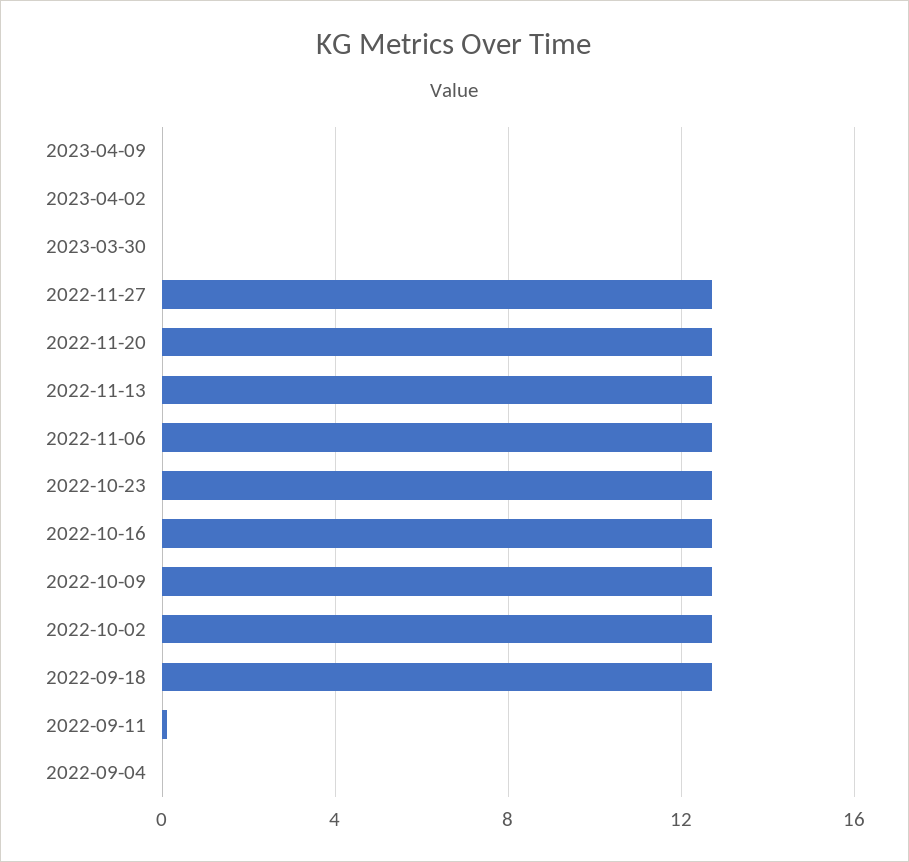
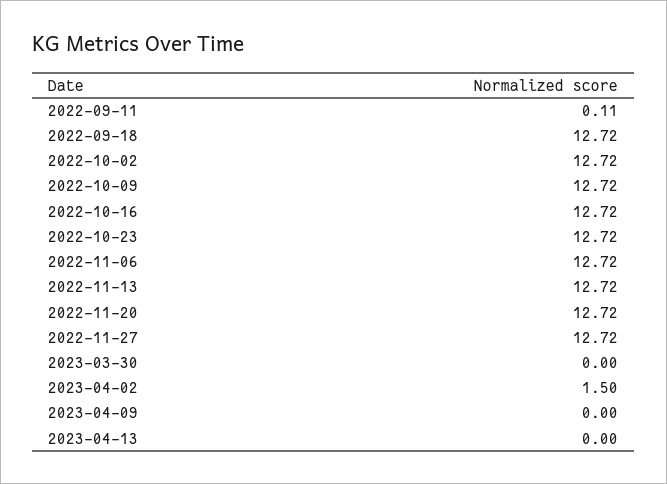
2023-04-02: 0 -> 1.5
2022-09-04: 0 -> none
2023-04-13: none -> 0

